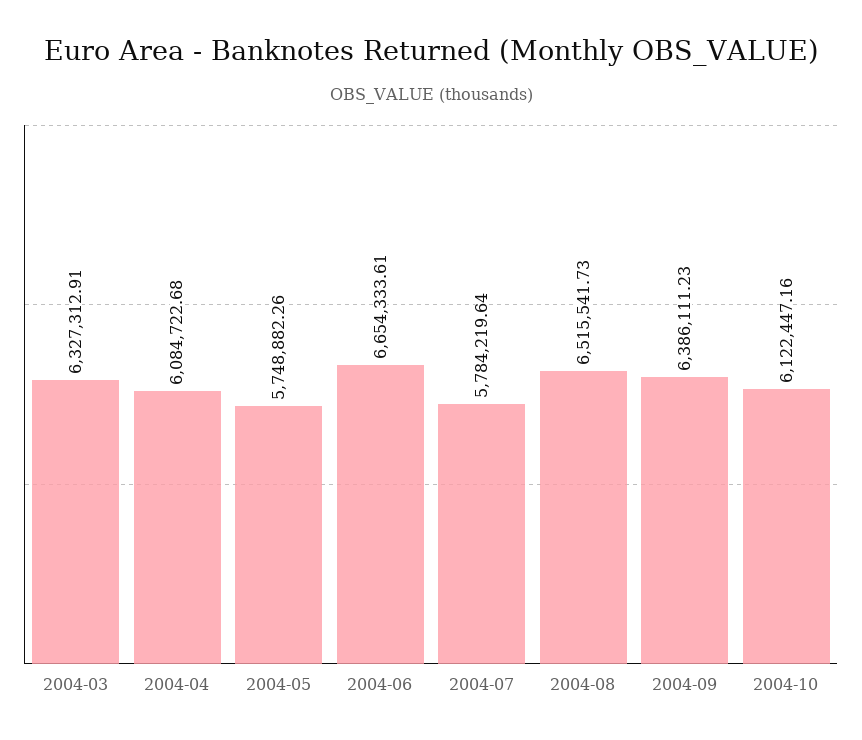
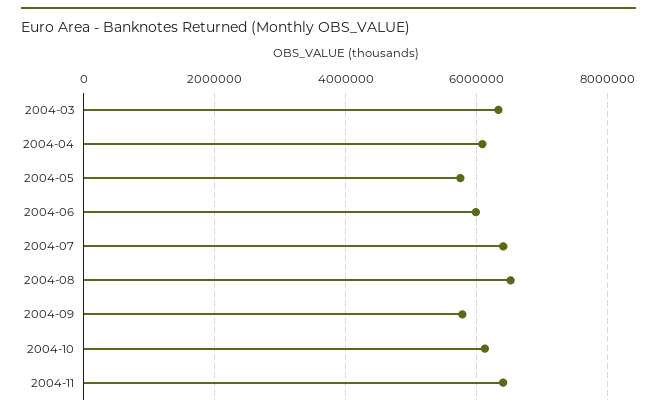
2004-06: 6654333.61 -> 6000000
2004-07: 5784219.64 -> 6400000
2004-09: 6386111.23 -> 5800000
2004-11: none -> 6400000

